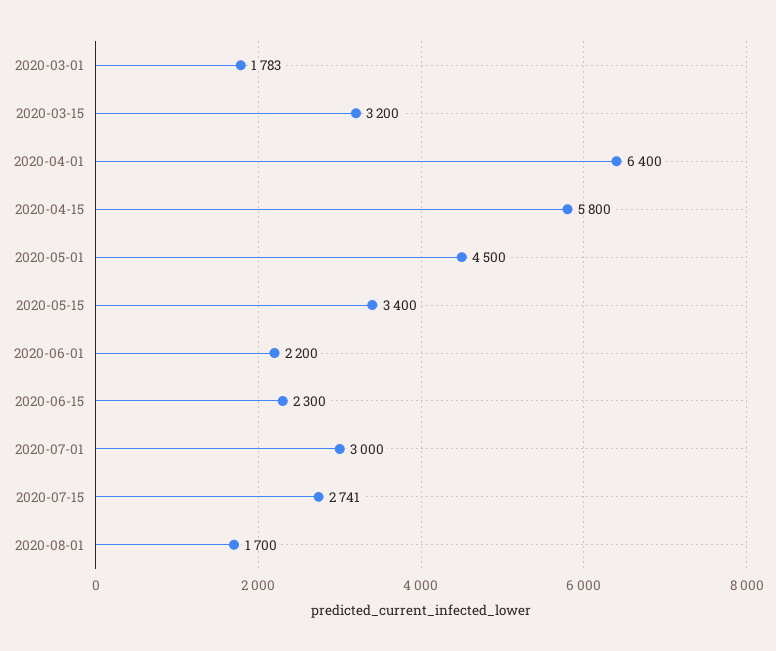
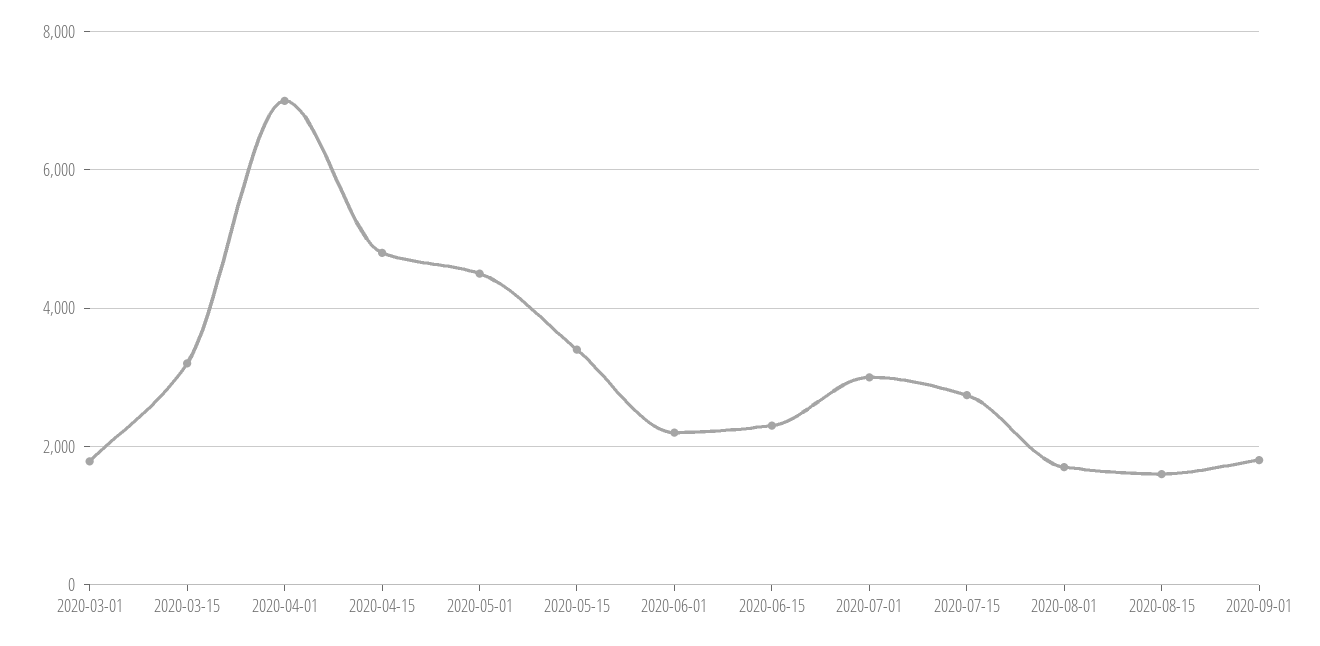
2020-04-01: 6400 -> 7000
2020-04-15: 5800 -> 4800
2020-08-15: none -> 1600
2020-09-01: none -> 1800

